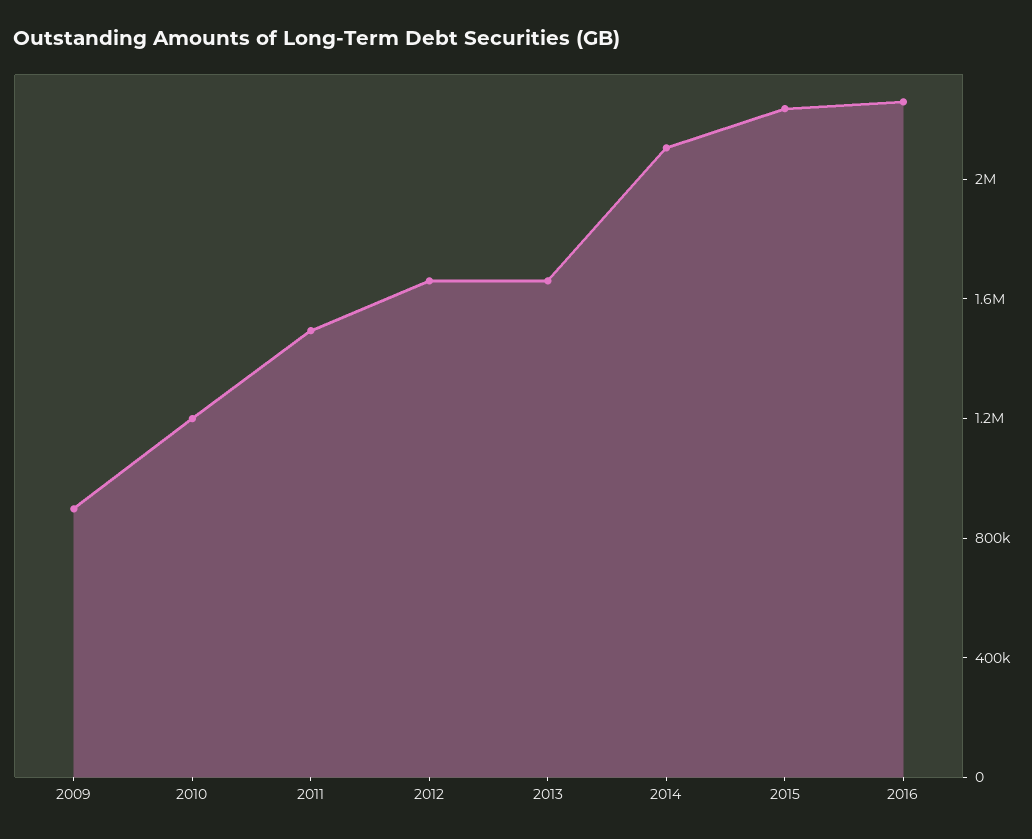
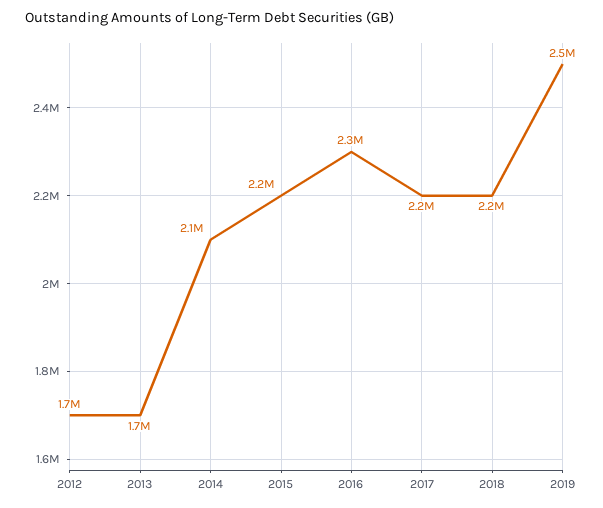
2009: 900000 -> none
2010: 1200000 -> none
2011: 1500000 -> none
2017: none -> 2200000
2018: none -> 2200000
2019: none -> 2500000

